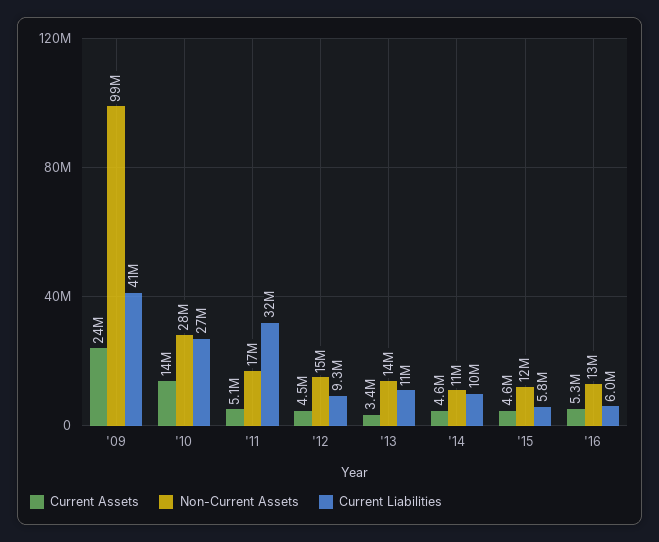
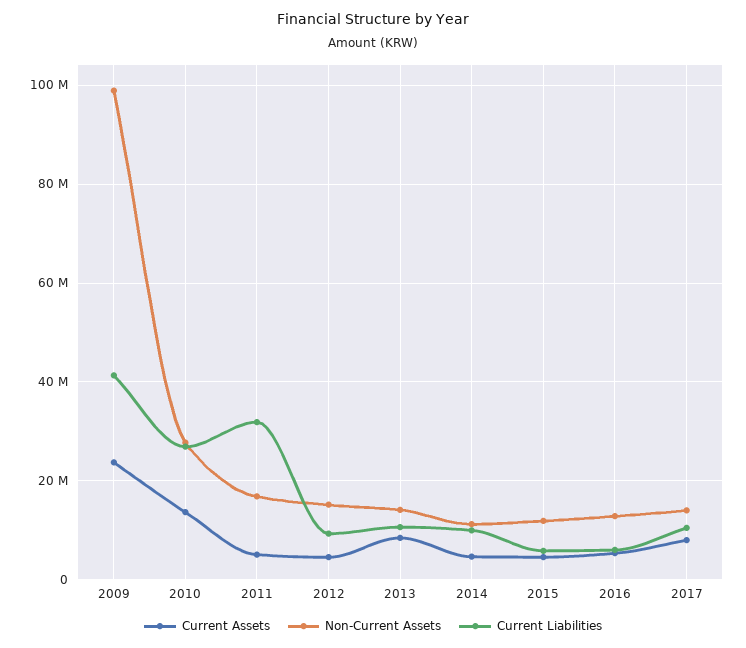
Current Assets, '13: 3400000 -> 8000000
Current Assets, 2017: none -> 8000000
Non-Current Assets, 2017: none -> 14000000
Current Liabilities, 2017: none -> 10000000

